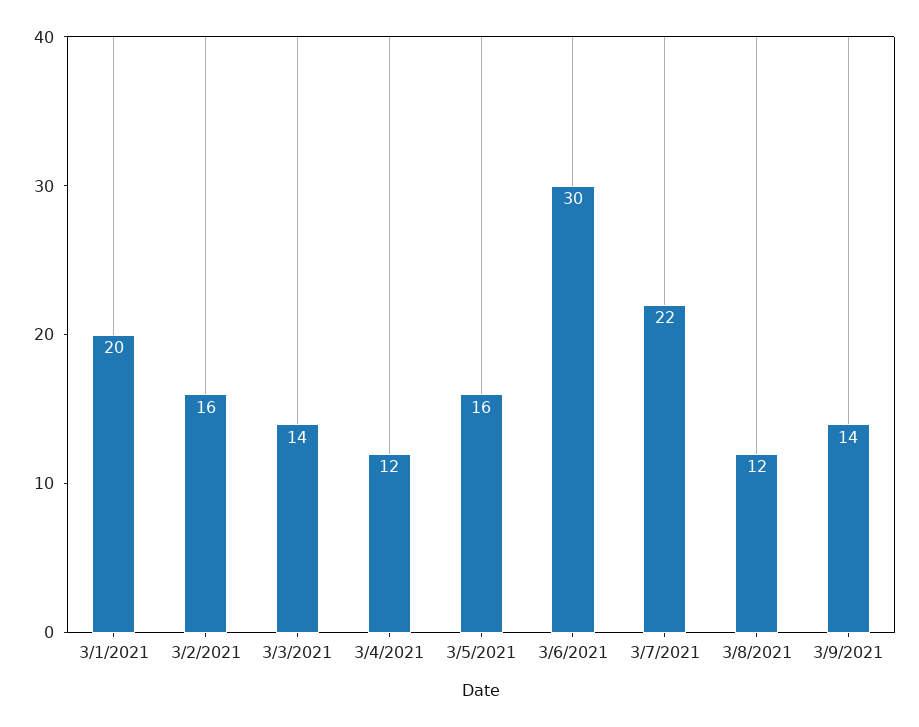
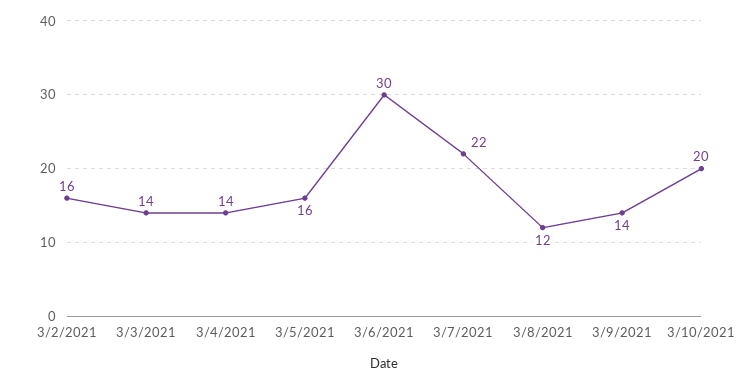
3/1/2021: 20 -> none
3/4/2021: 12 -> 14
3/10/2021: none -> 20

